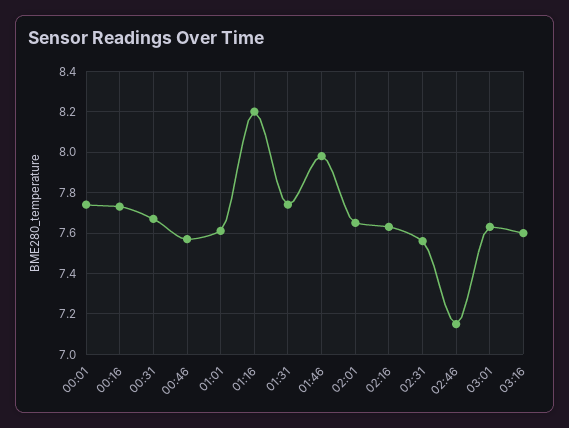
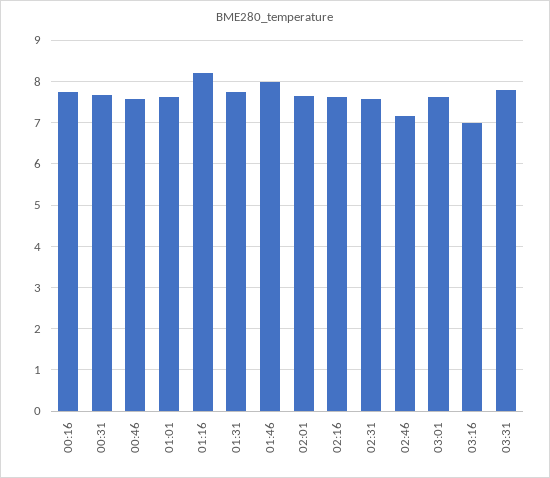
00:01: 7.75 -> none
03:16: 7.6 -> 7
03:31: none -> 7.8

